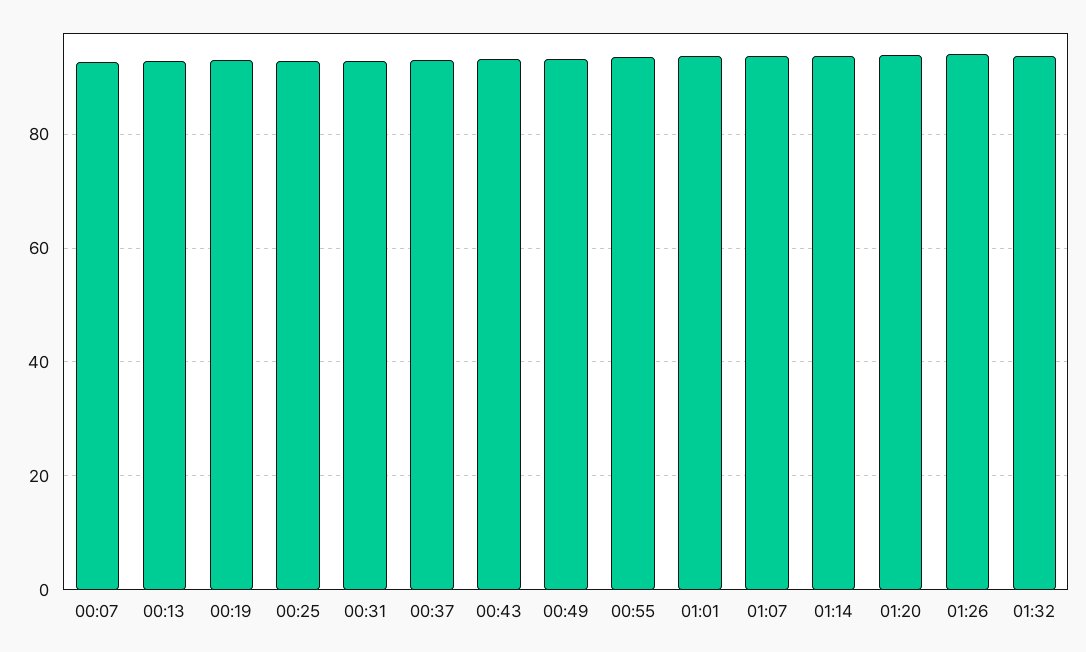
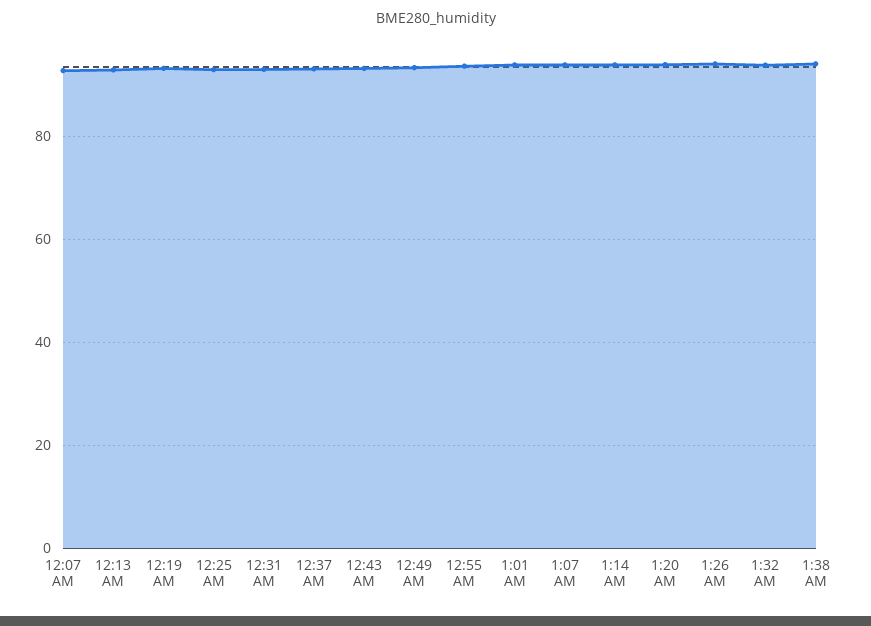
1:38 AM: none -> 94

